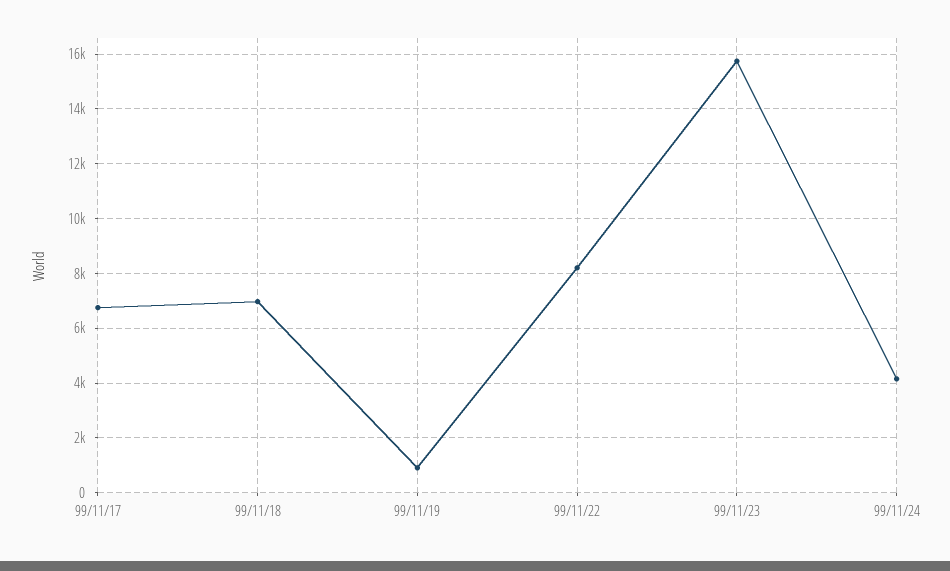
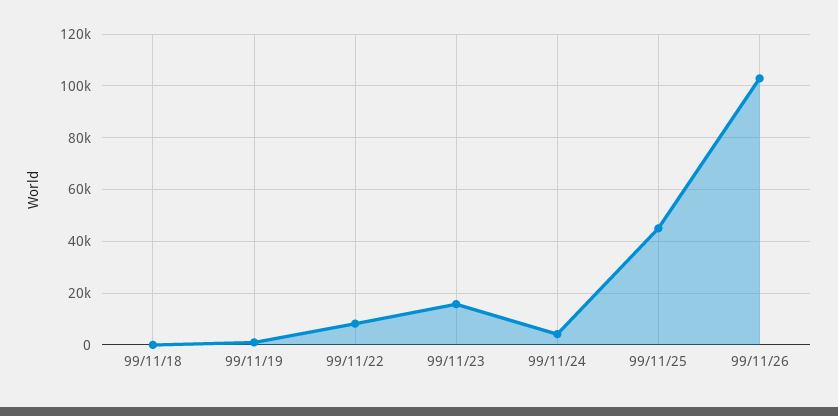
99/11/17: 6750 -> none
99/11/18: 7000 -> 0
99/11/25: none -> 45000
99/11/26: none -> 102500

